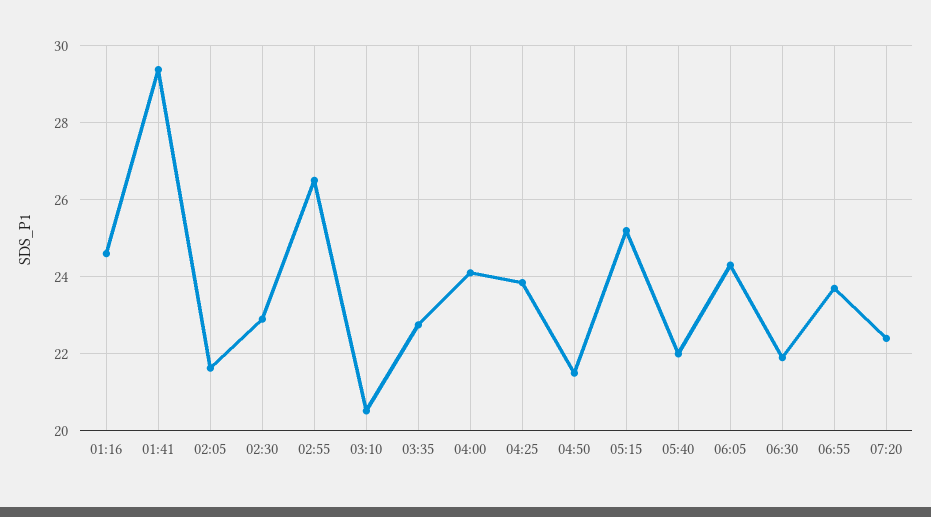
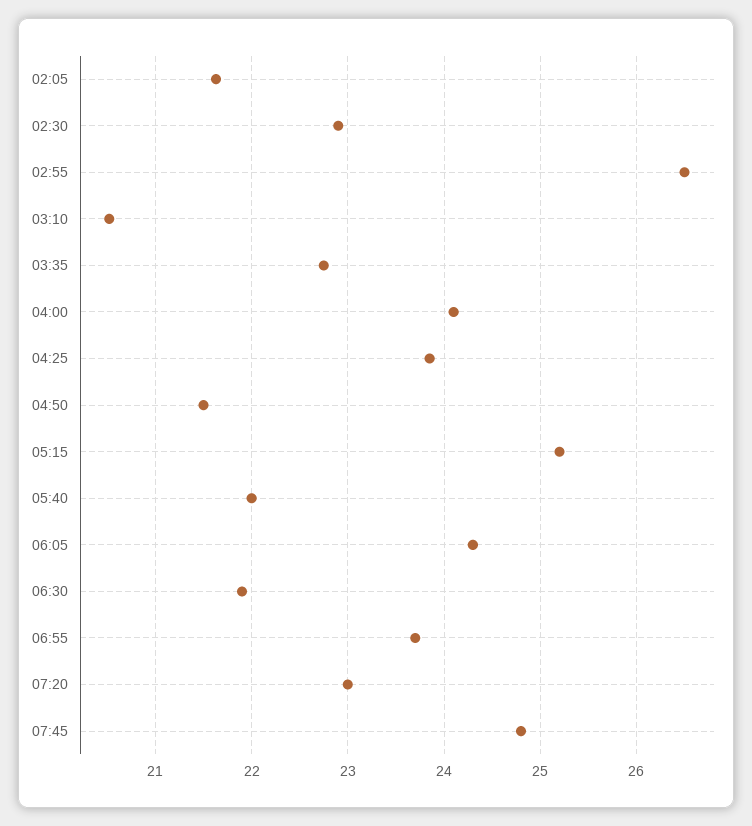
01:16: 24.6 -> none
01:41: 29.4 -> none
07:20: 22.4 -> 23
07:45: none -> 24.8

